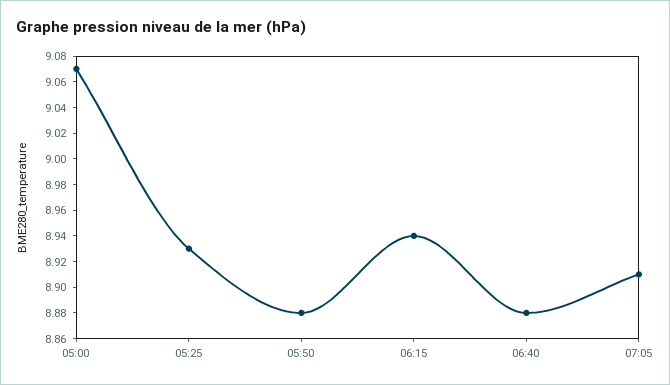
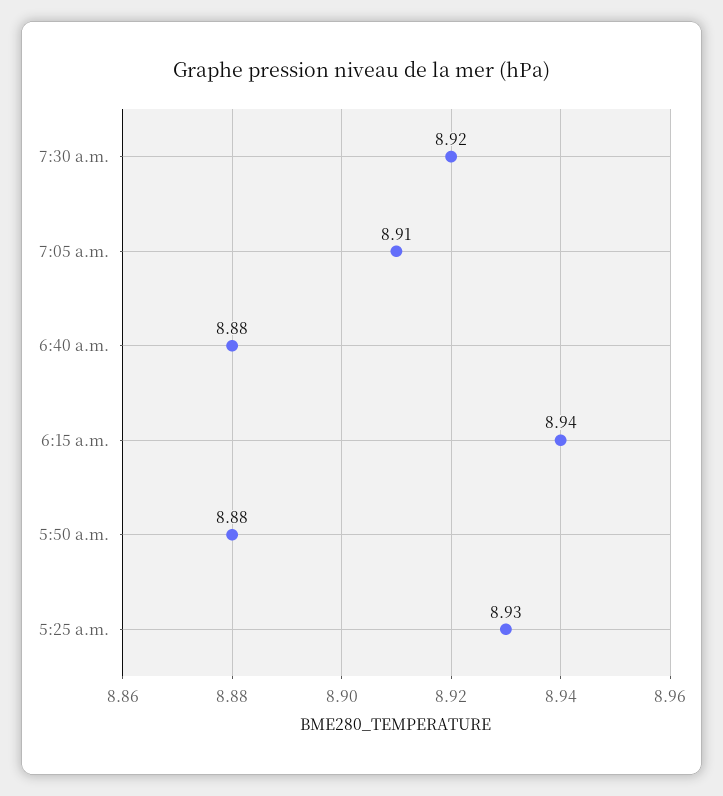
05:00: 9.07 -> none
7:30 a.m.: none -> 8.92

